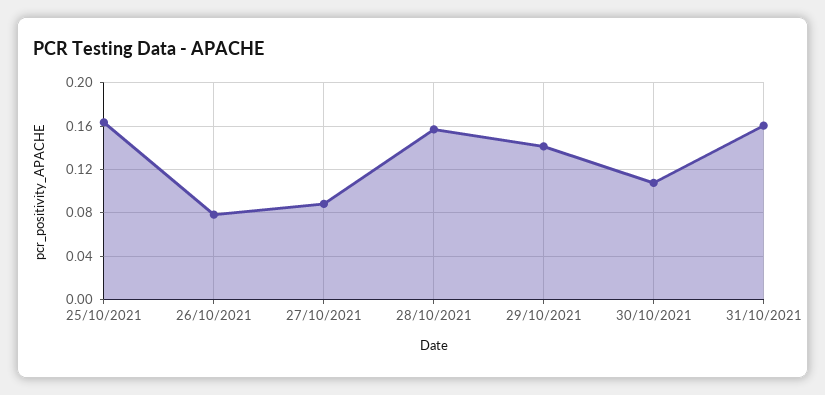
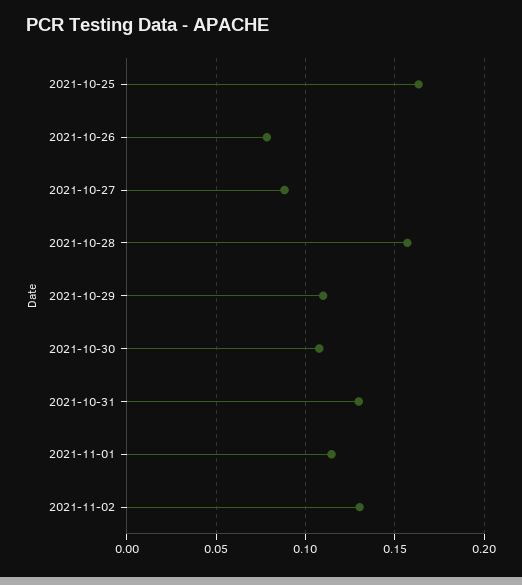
29/10/2021: 0.14 -> 0.11
31/10/2021: 0.16 -> 0.13
2021-11-01: none -> 0.115
2021-11-02: none -> 0.13

